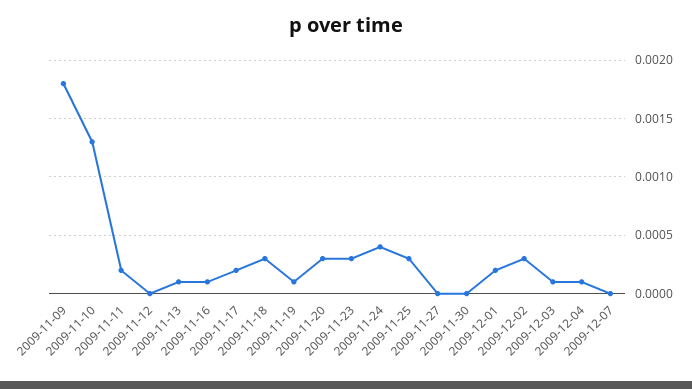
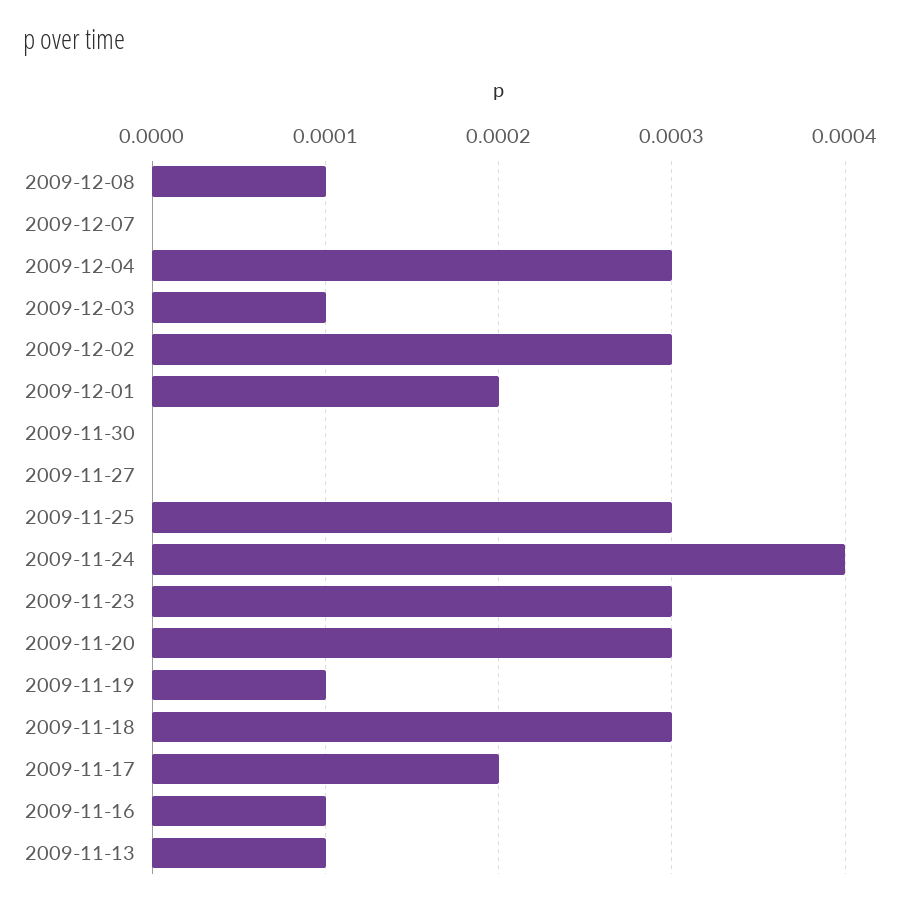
2009-11-09: 0.0018 -> none
2009-11-10: 0.0013 -> none
2009-11-11: 0.0002 -> none
2009-11-12: 0 -> none
2009-12-04: 0.0001 -> 0.0003
2009-12-08: none -> 0.0001

